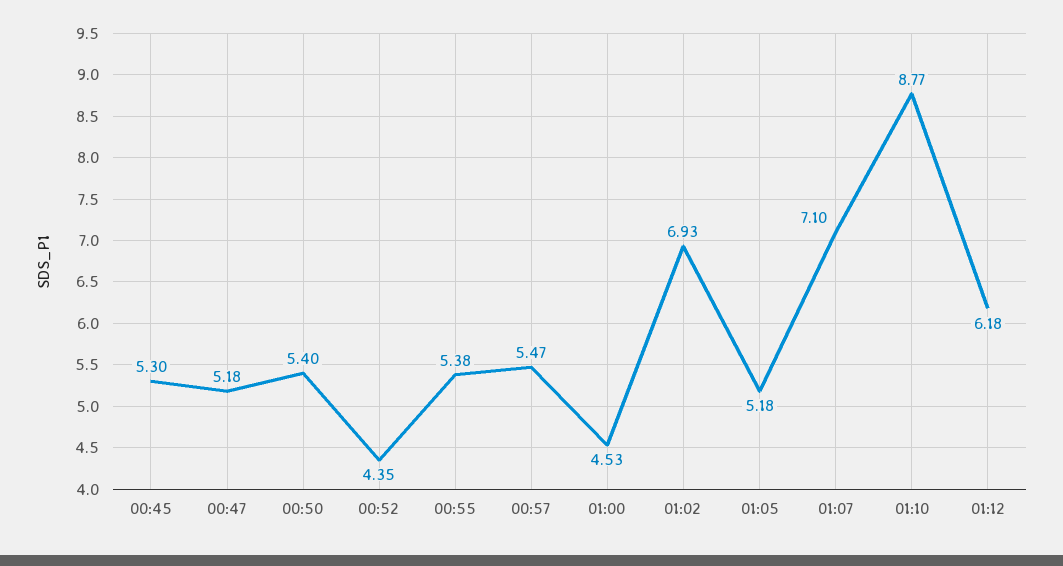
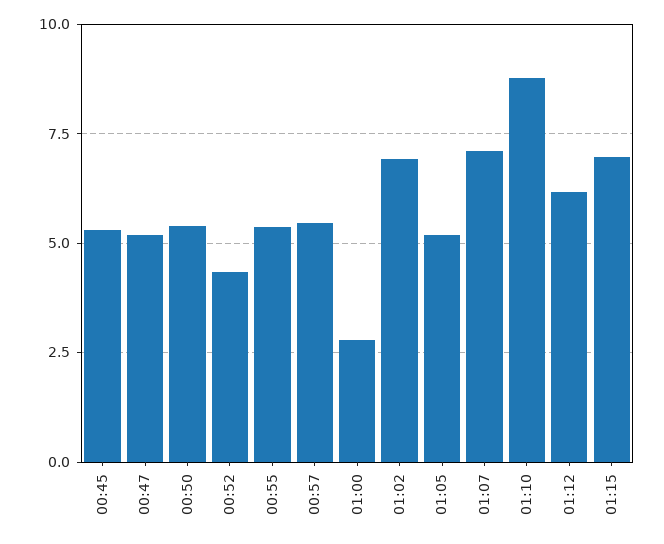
01:00: 4.53 -> 2.75
01:15: none -> 7

